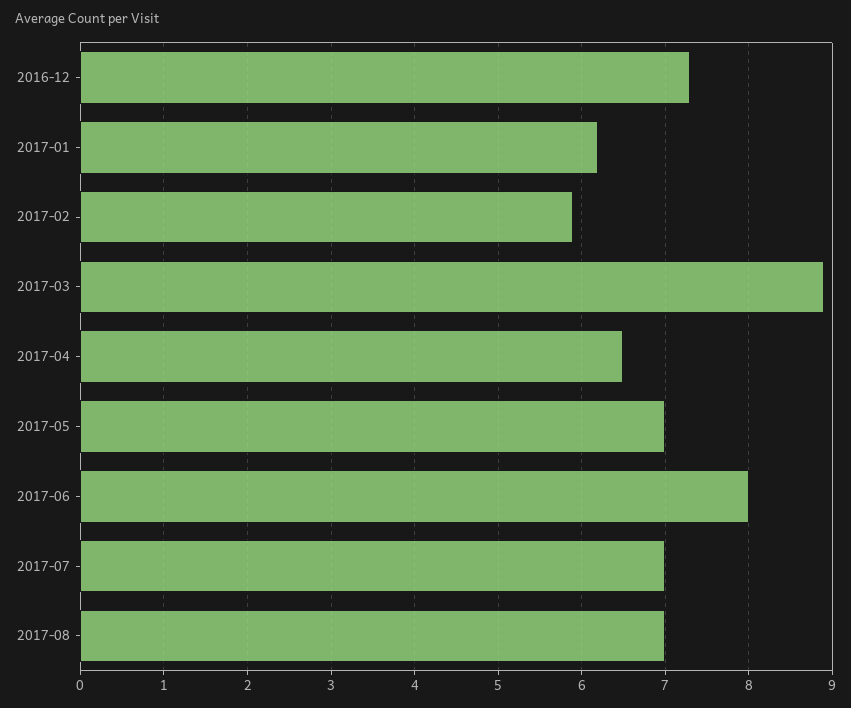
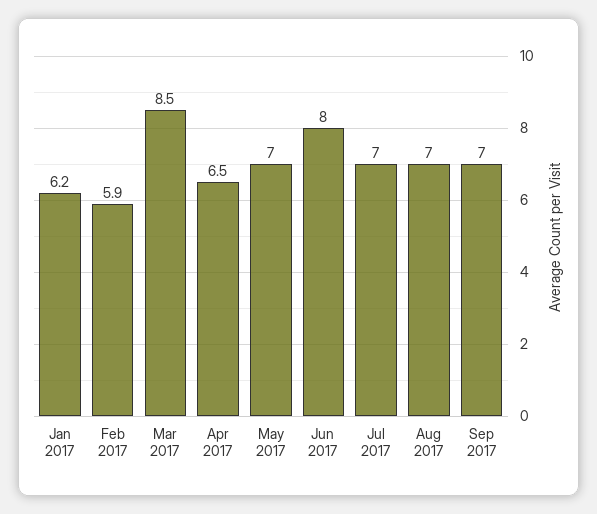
2016-12: 7.3 -> none
2017-03: 8.9 -> 8.5
Sep 2017: none -> 7

